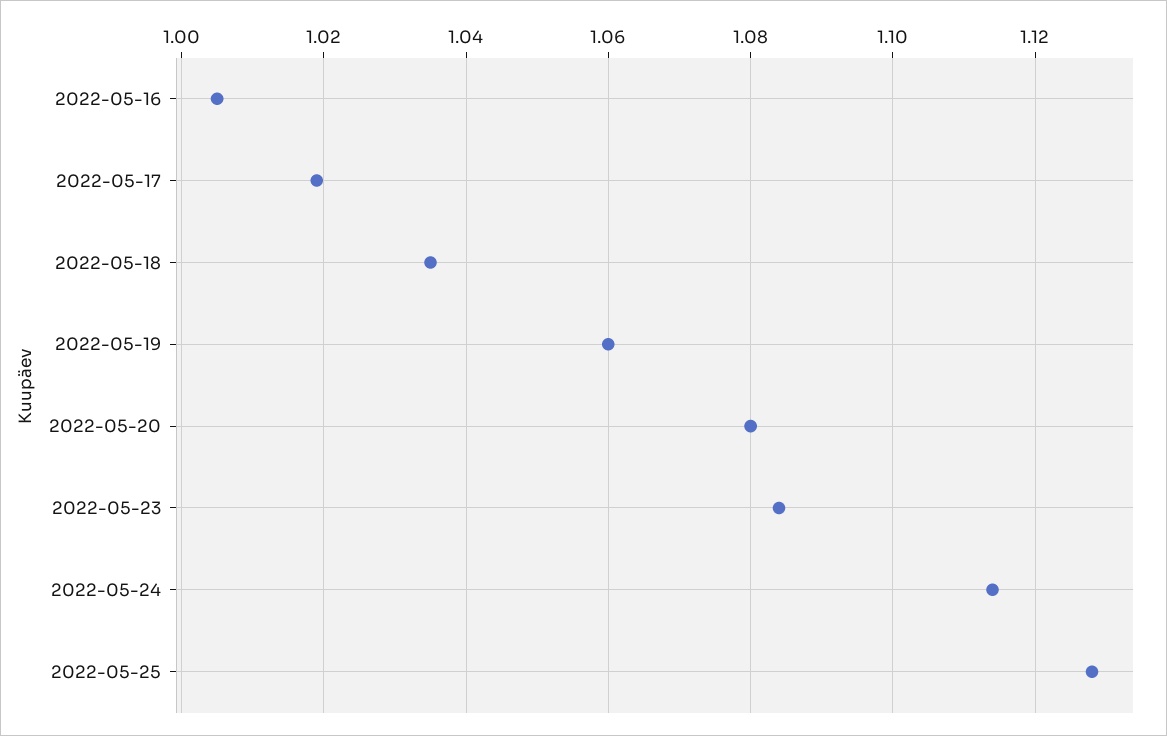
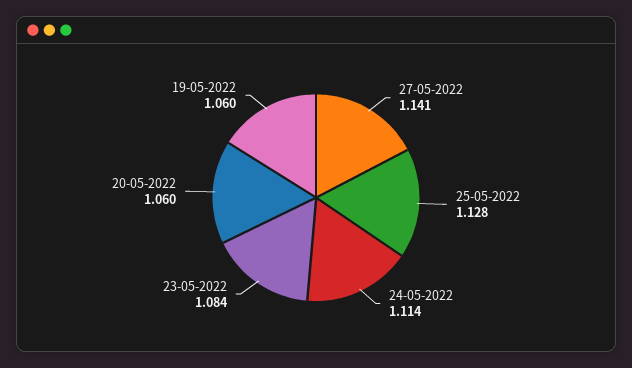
2022-05-16: 1.005 -> none
2022-05-17: 1.02 -> none
2022-05-18: 1.035 -> none
2022-05-20: 1.08 -> 1.06
27-05-2022: none -> 1.141

